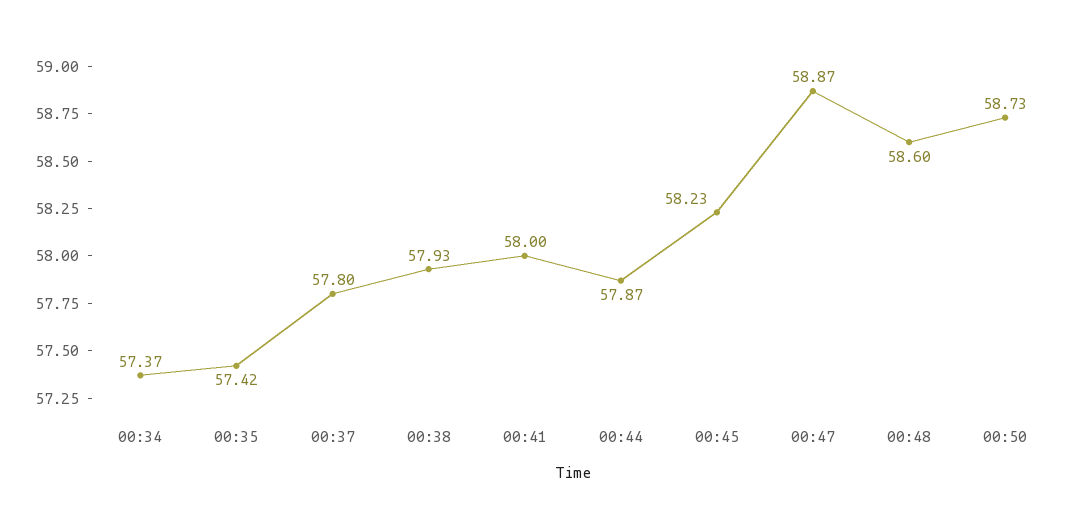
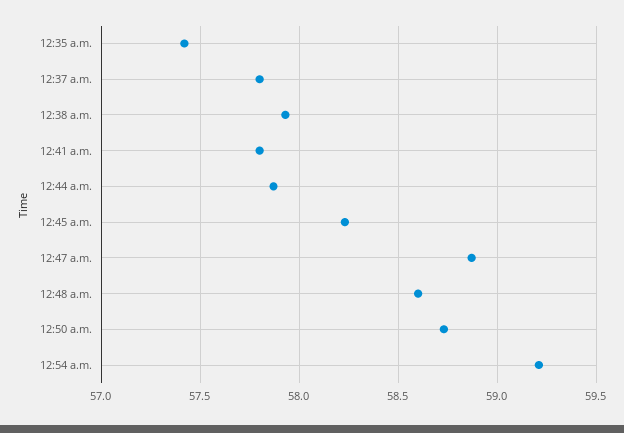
00:34: 57.37 -> none
00:41: 58 -> 57.8
12:54 a.m.: none -> 59.2

